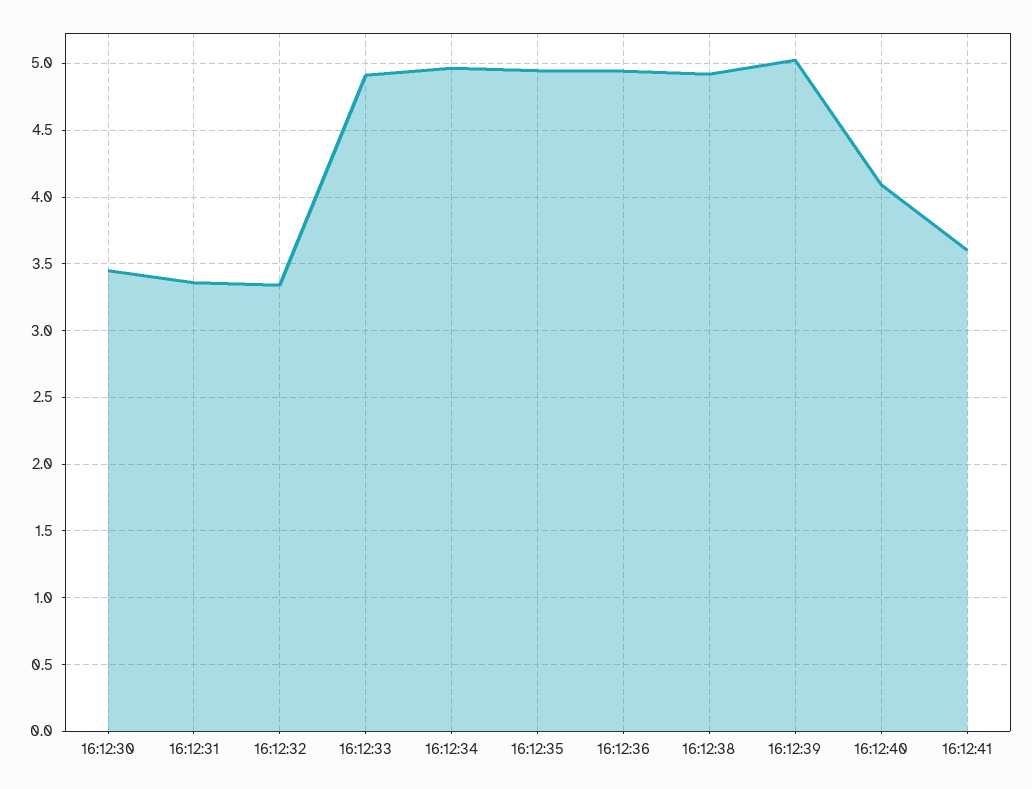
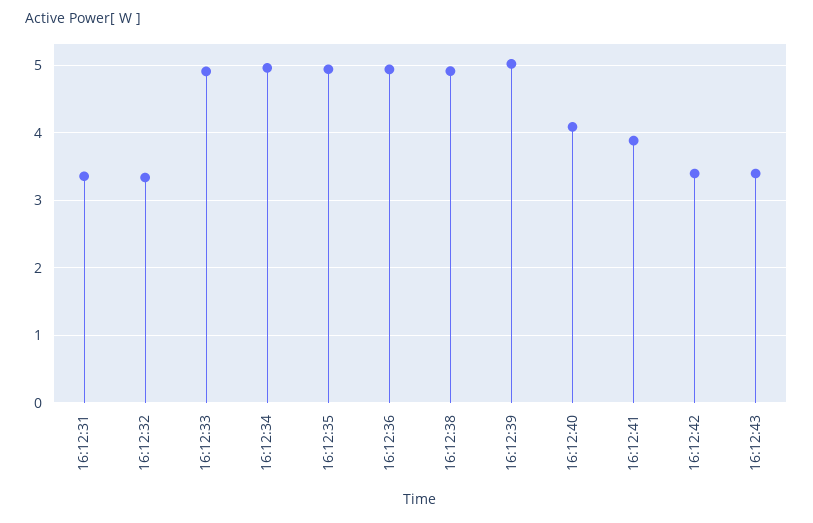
16:12:30: 3.45 -> none
16:12:41: 3.6 -> 3.9
16:12:42: none -> 3.4
16:12:43: none -> 3.4

